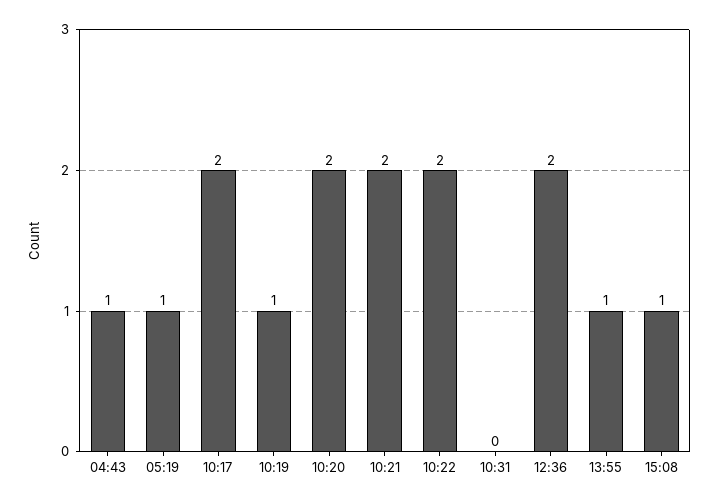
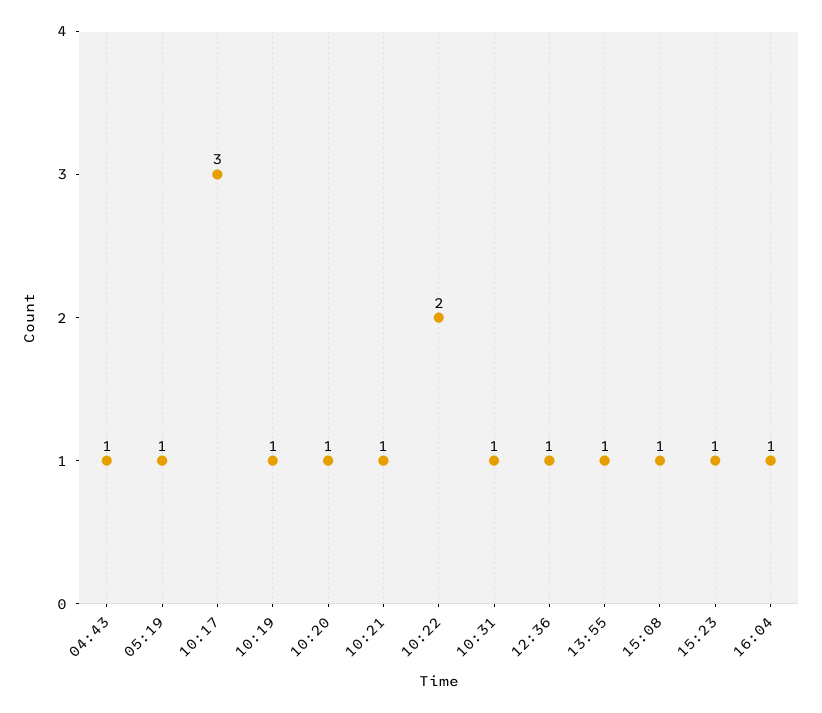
10:17: 2 -> 3
10:20: 2 -> 1
10:21: 2 -> 1
10:31: 0 -> 1
12:36: 2 -> 1
15:23: none -> 1
16:04: none -> 1

